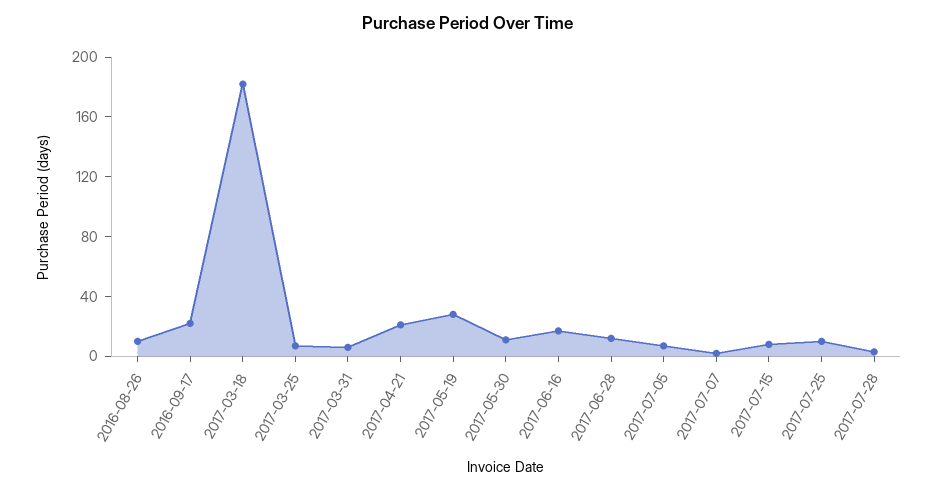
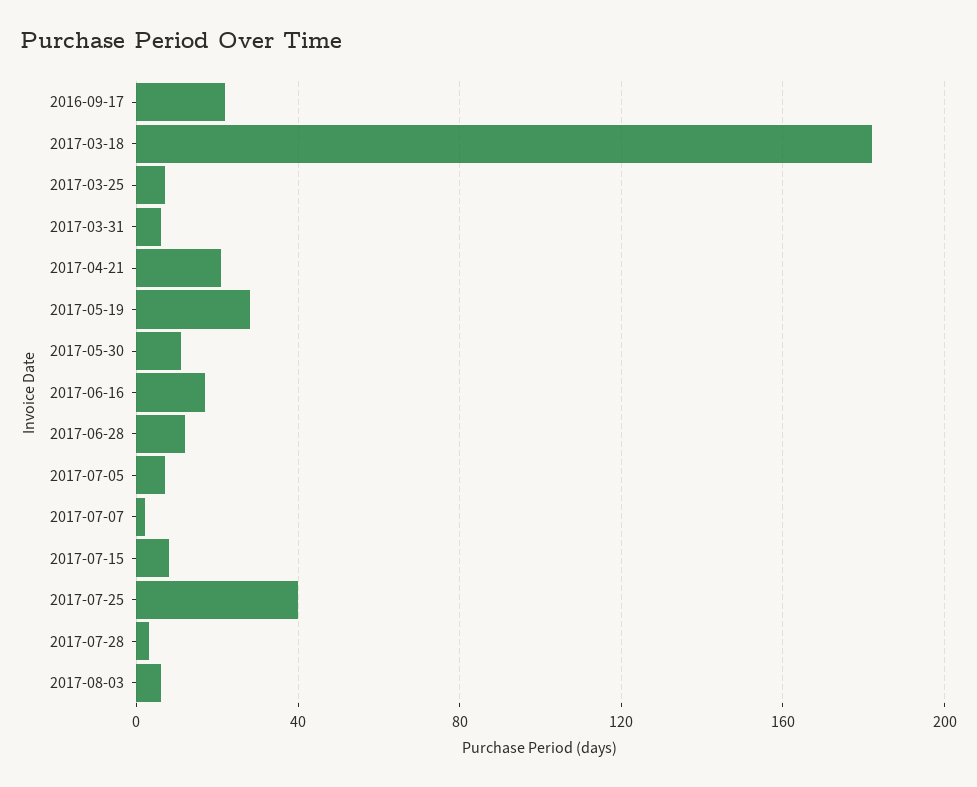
2016-08-26: 10 -> none
2017-07-25: 10 -> 40
2017-08-03: none -> 5

